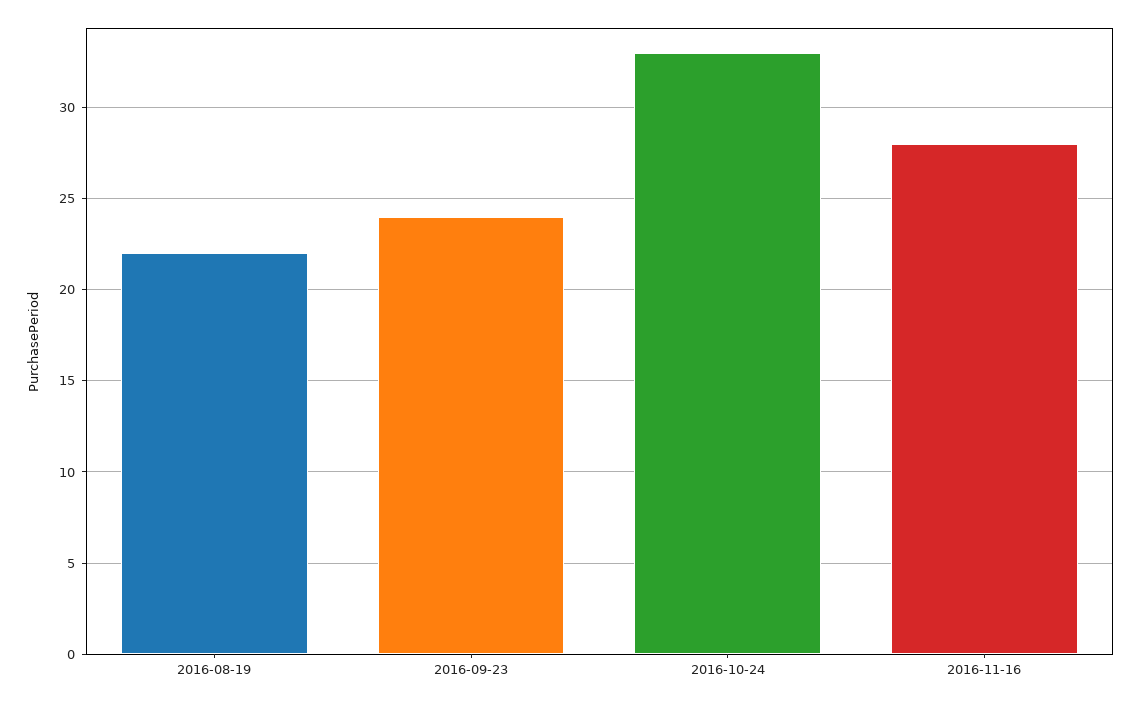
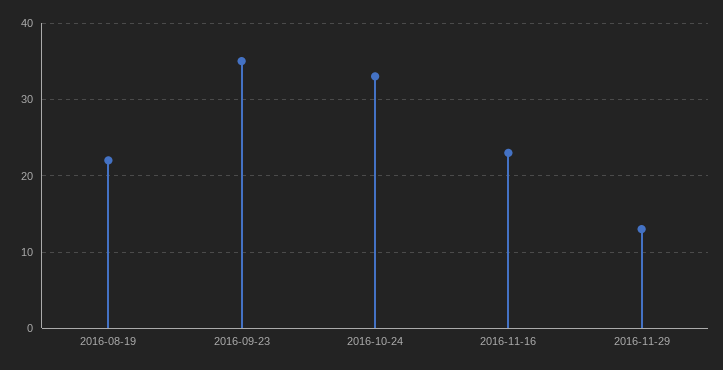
2016-09-23: 24 -> 35
2016-11-16: 28 -> 23
2016-11-29: none -> 13

